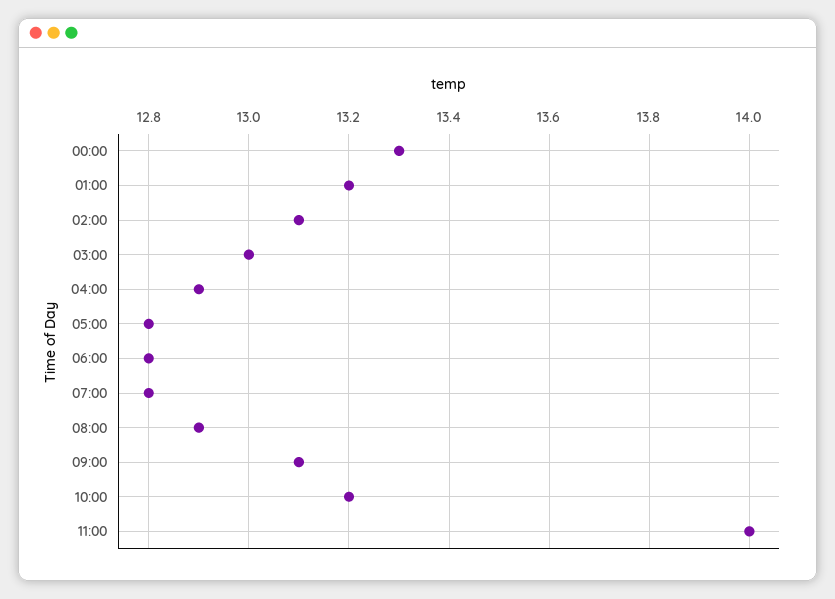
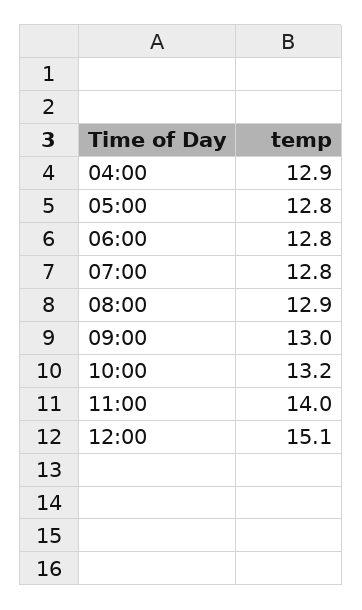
00:00: 13.3 -> none
01:00: 13.2 -> none
02:00: 13.1 -> none
03:00: 13 -> none
09:00: 13.1 -> 13
12:00: none -> 15.1

